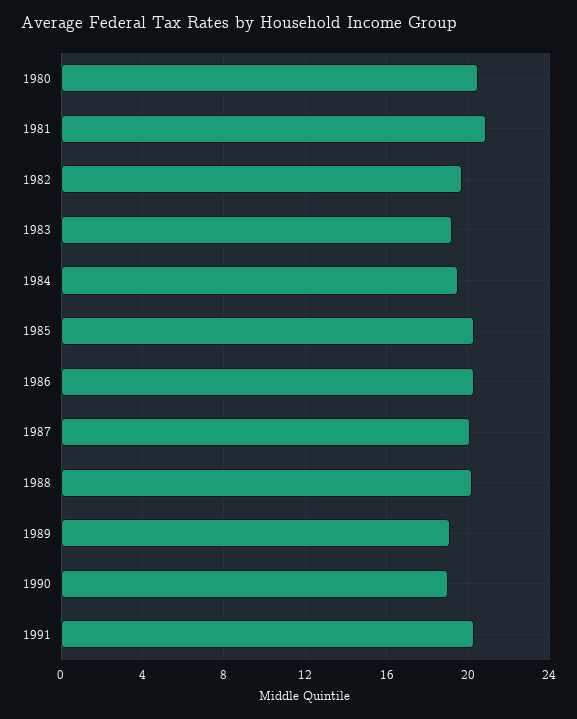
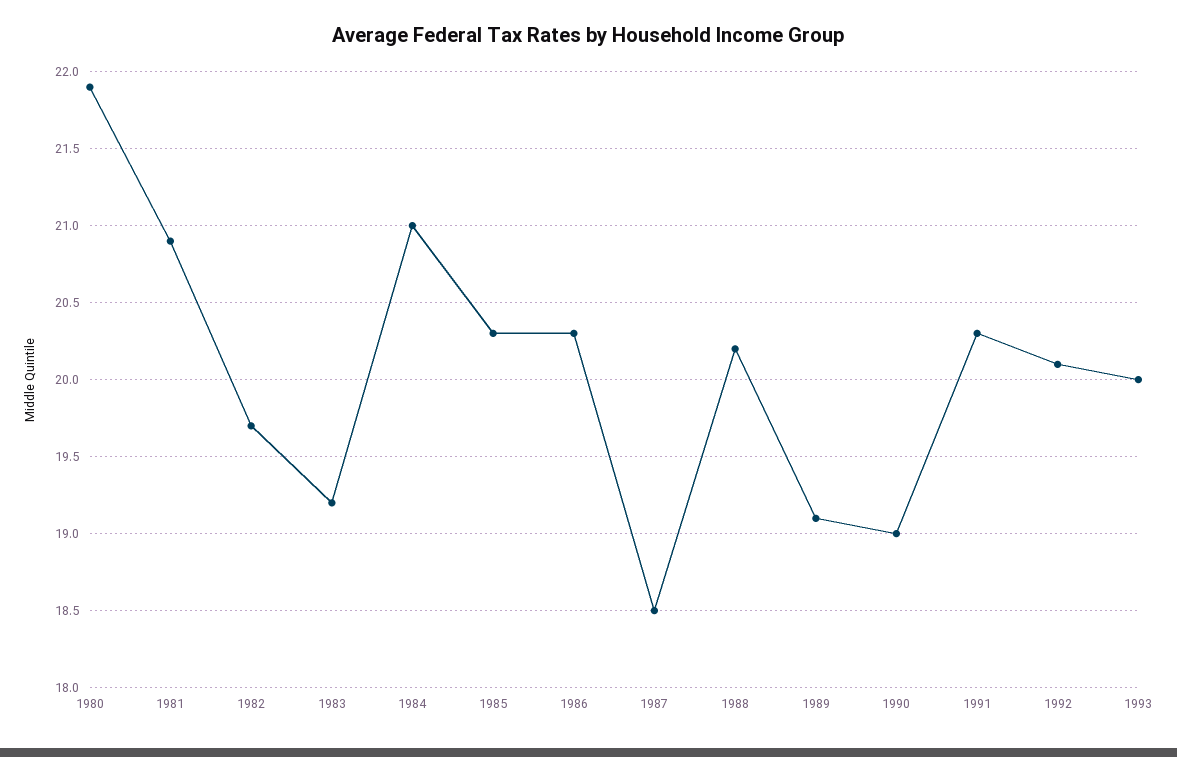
1980: 20.5 -> 21.9
1984: 19.5 -> 21
1987: 20 -> 18.5
1992: none -> 20.1
1993: none -> 20

